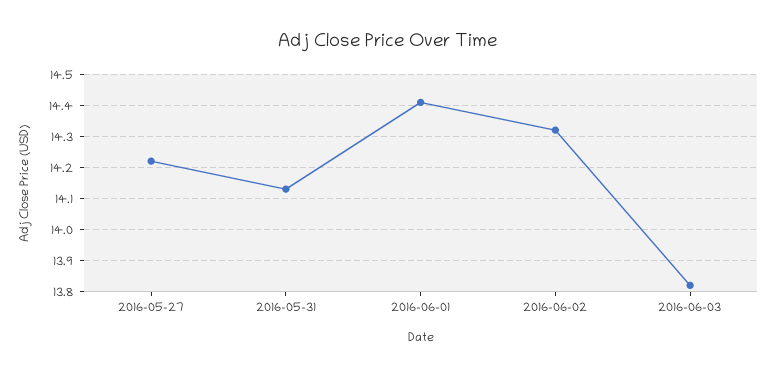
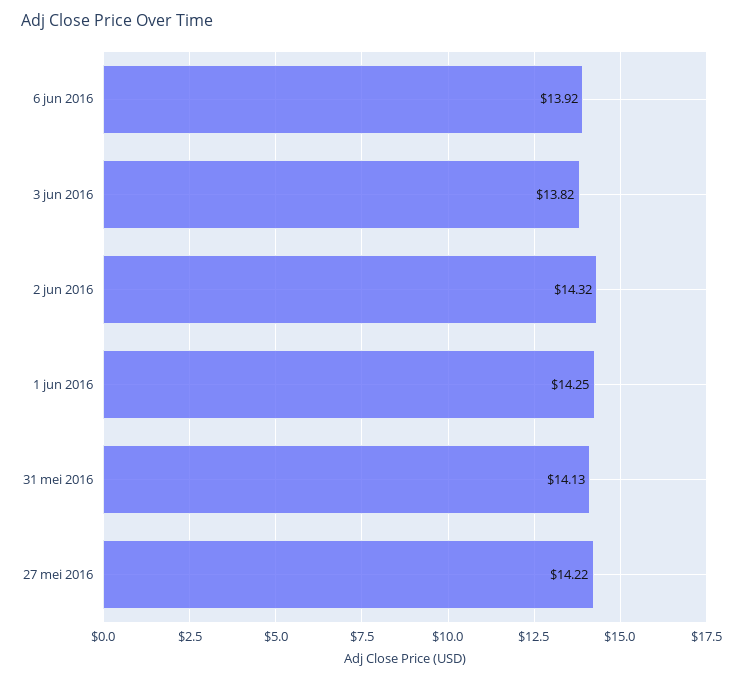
2016-06-01: 14.4 -> 14.25
6 jun 2016: none -> 13.92

